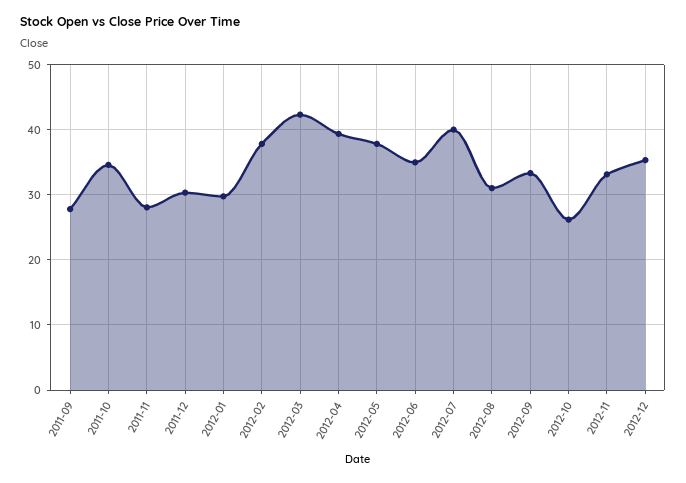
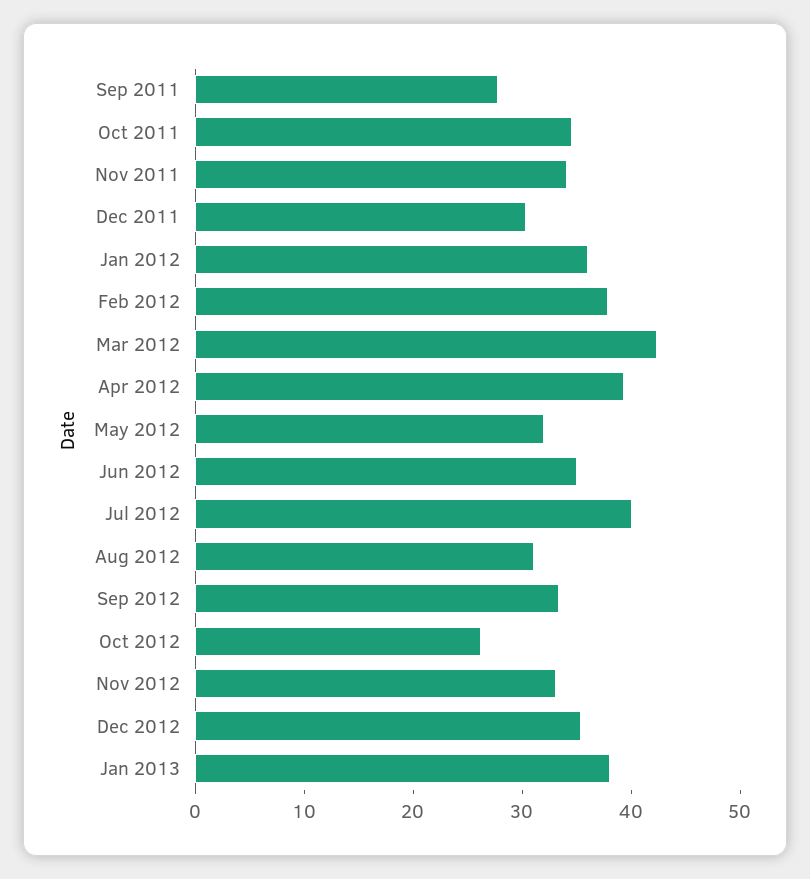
2011-11: 28 -> 34
2012-01: 30 -> 36
2012-05: 38 -> 32
Jan 2013: none -> 38

